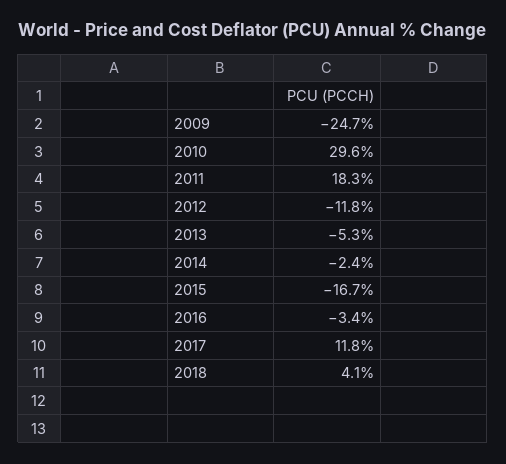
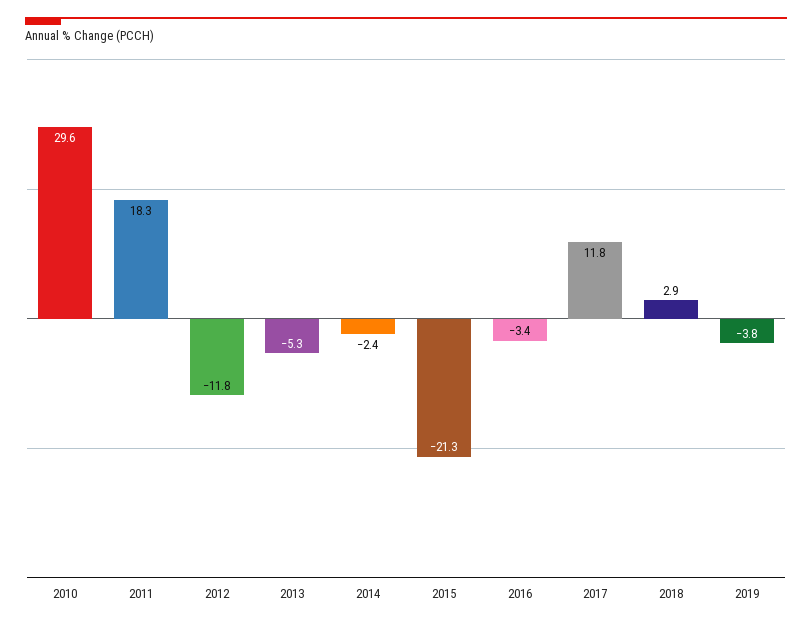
2009: -24.7 -> none
2015: -16.7 -> -21.3
2018: 4.1 -> 2.9
2019: none -> -3.8

